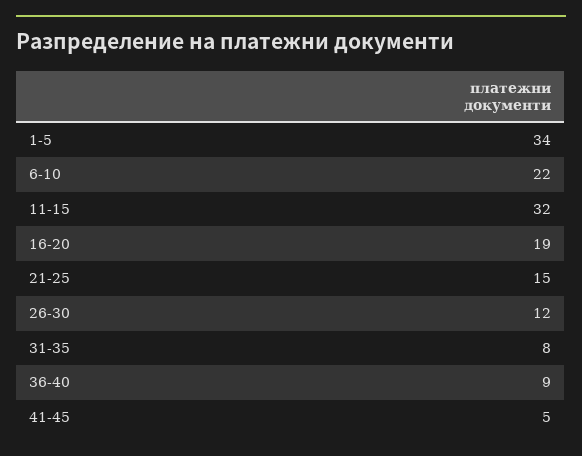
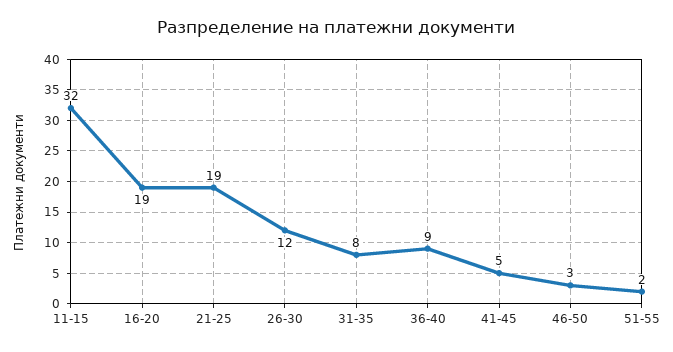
1-5: 34 -> none
6-10: 22 -> none
21-25: 15 -> 19
46-50: none -> 3
51-55: none -> 2

